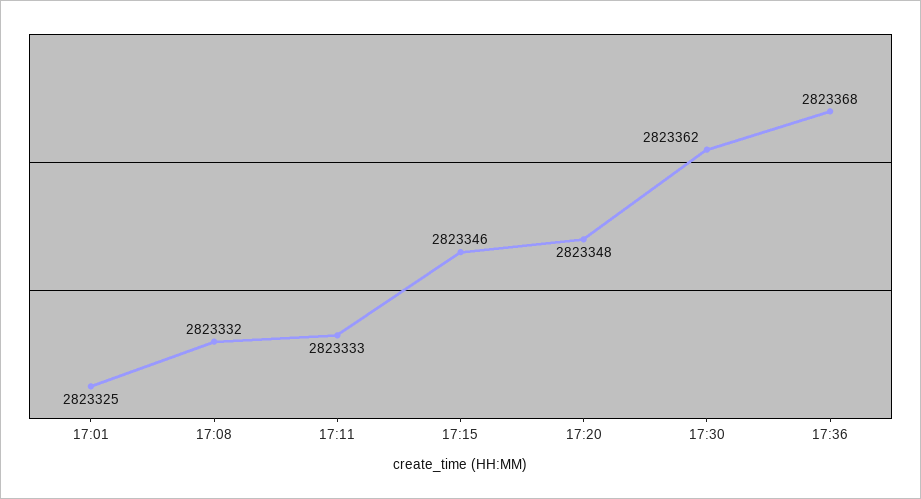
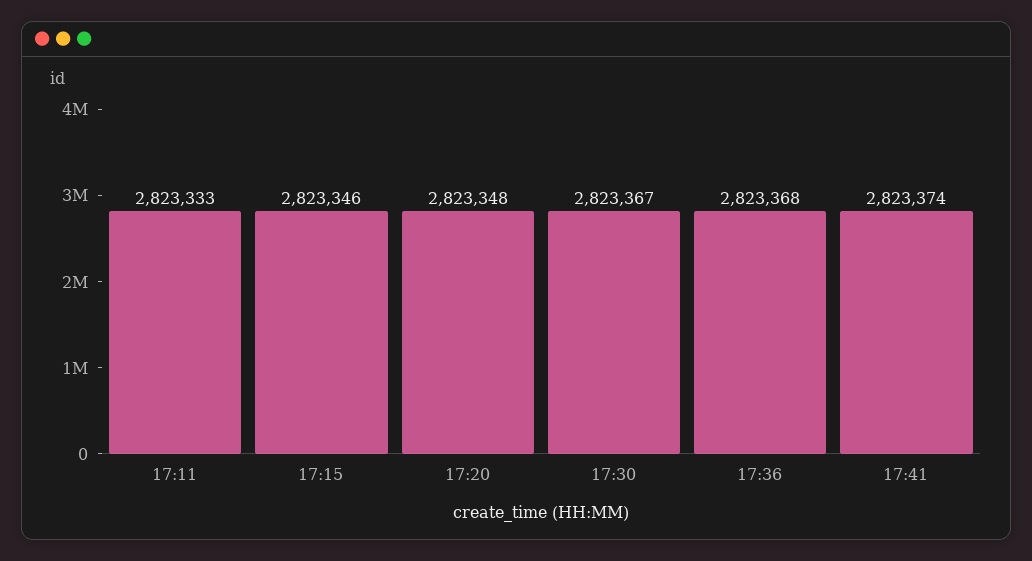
17:01: 2823325 -> none
17:08: 2823332 -> none
17:30: 2823362 -> 2823367
17:41: none -> 2823374

